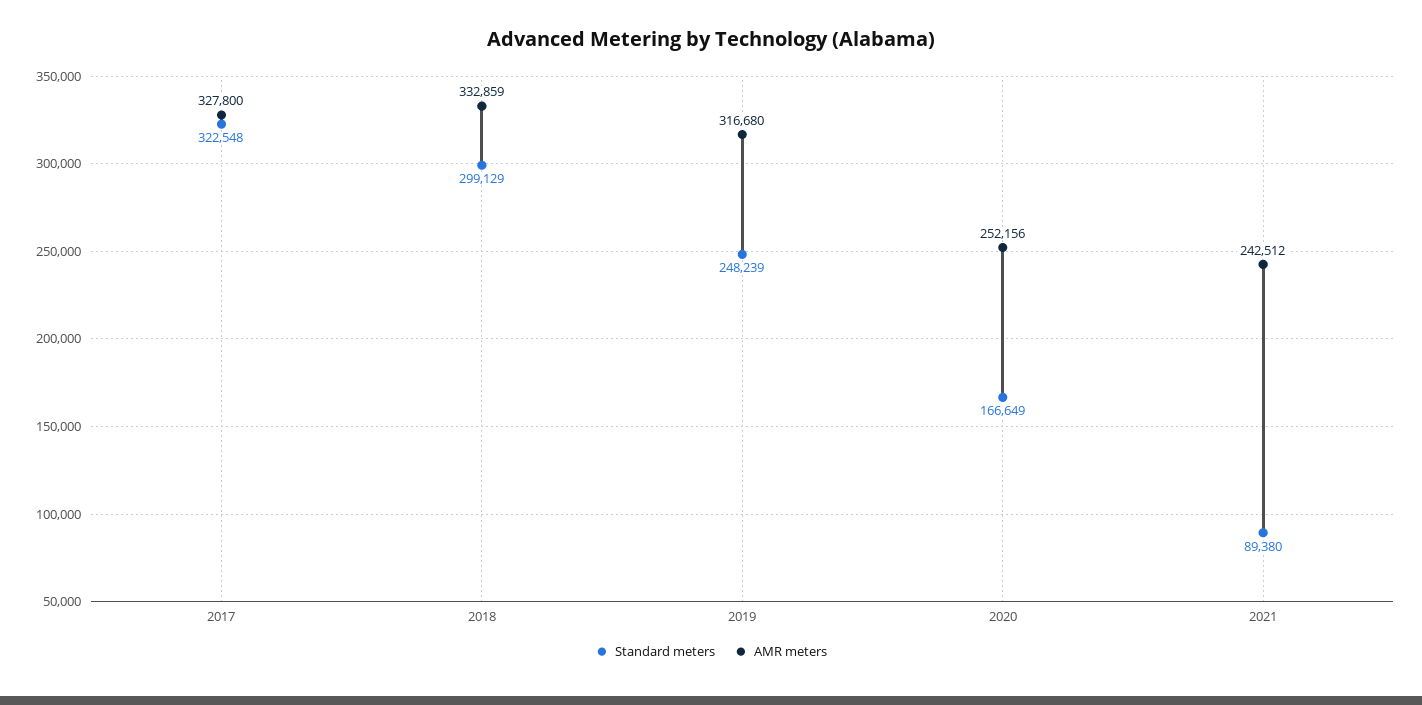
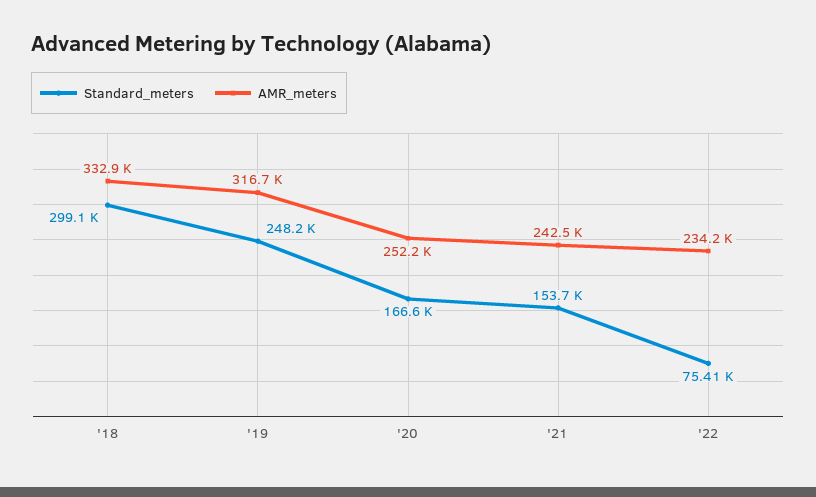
Standard meters, 2017: 322548 -> none
AMR meters, 2017: 327800 -> none
Standard meters, 2021: 89380 -> 153700
Standard meters, '22: none -> 75410
AMR meters, '22: none -> 234200

